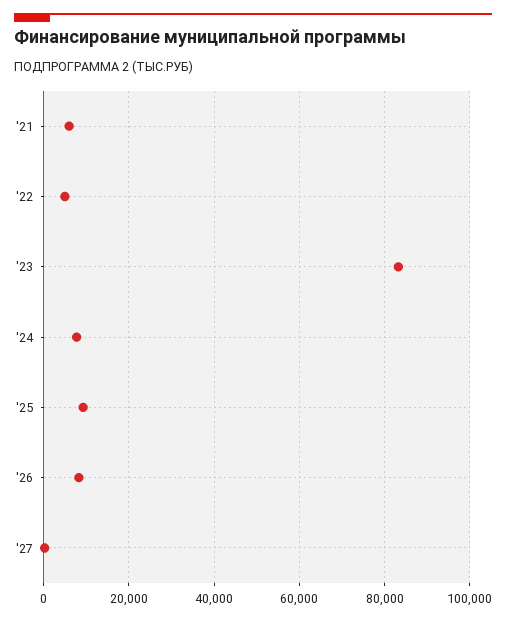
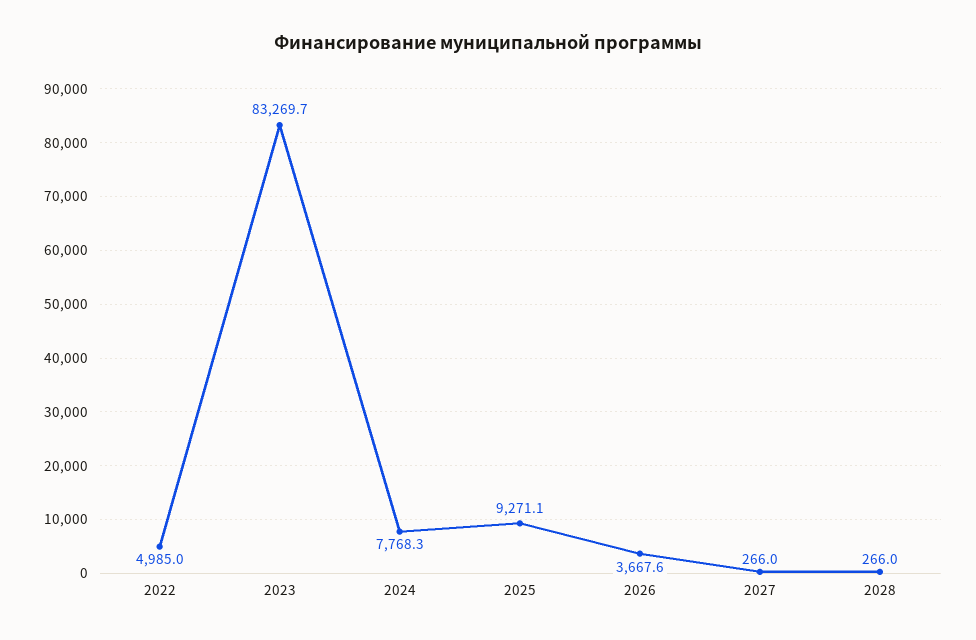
'21: 6000 -> none
'26: 8000 -> 3667.6
2028: none -> 266

